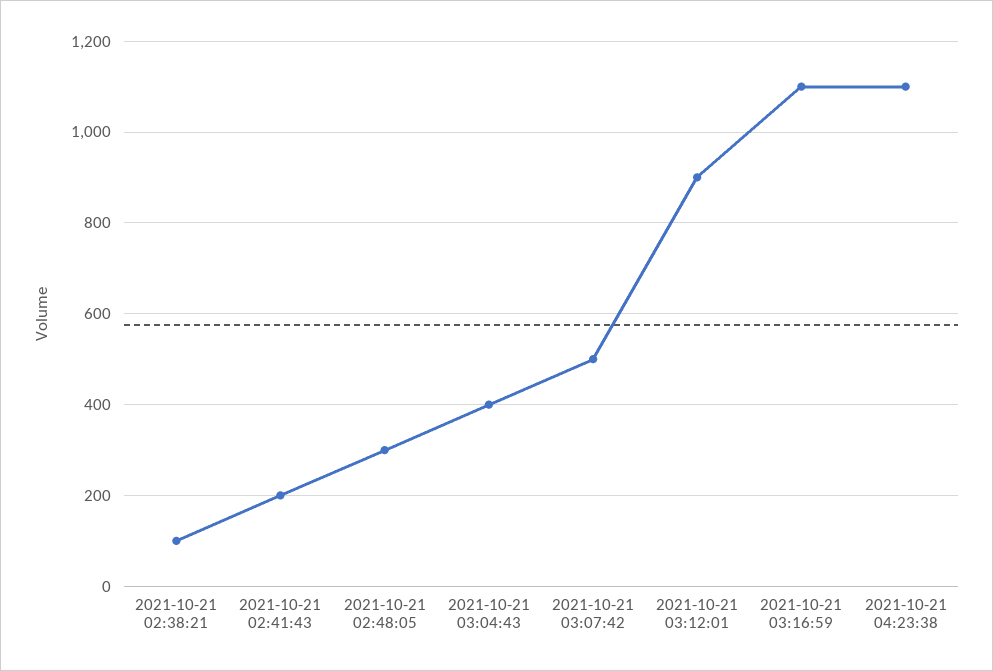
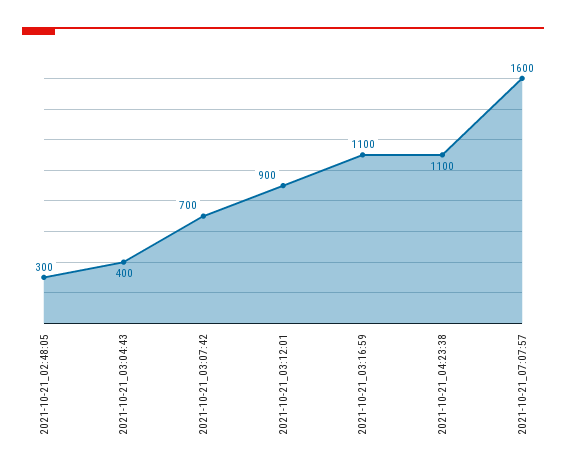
2021-10-21 02:38:21: 100 -> none
2021-10-21 02:41:43: 200 -> none
2021-10-21 03:07:42: 500 -> 700
2021-10-21_07:07:57: none -> 1600

